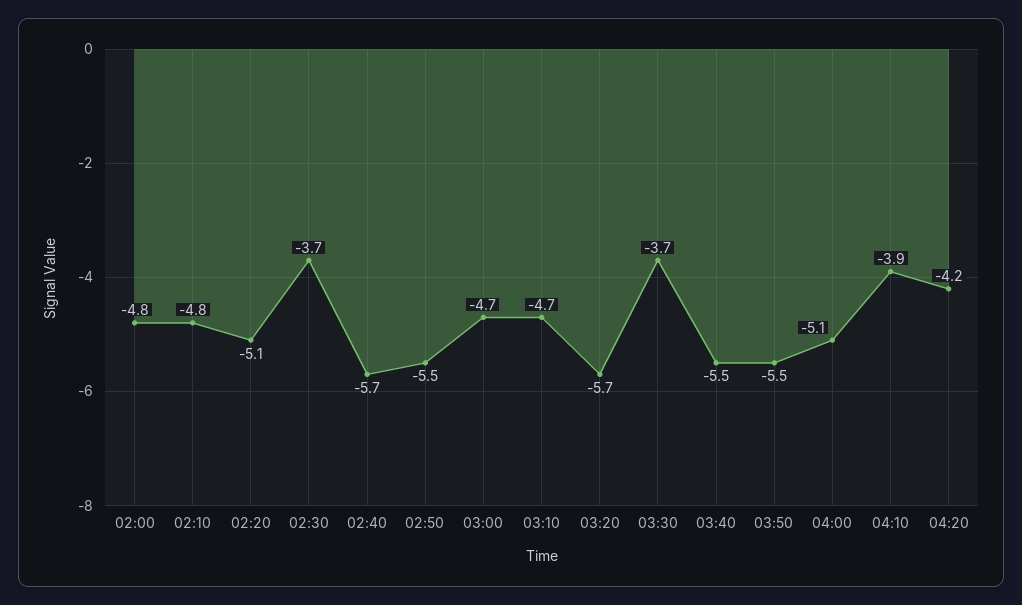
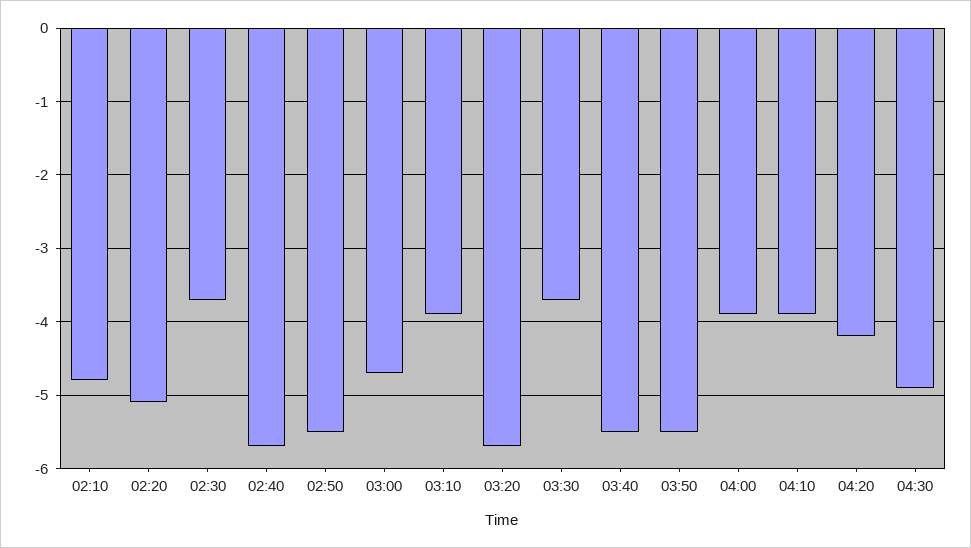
02:00: -4.8 -> none
03:10: -4.7 -> -3.9
04:00: -5.1 -> -3.9
04:30: none -> -4.9

